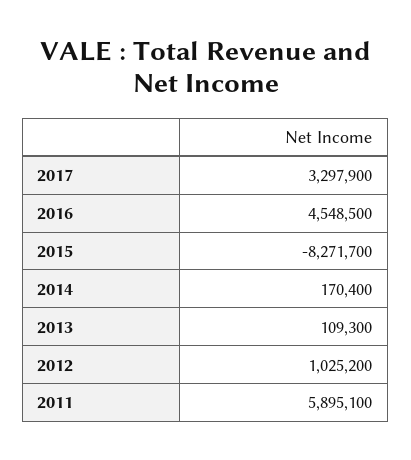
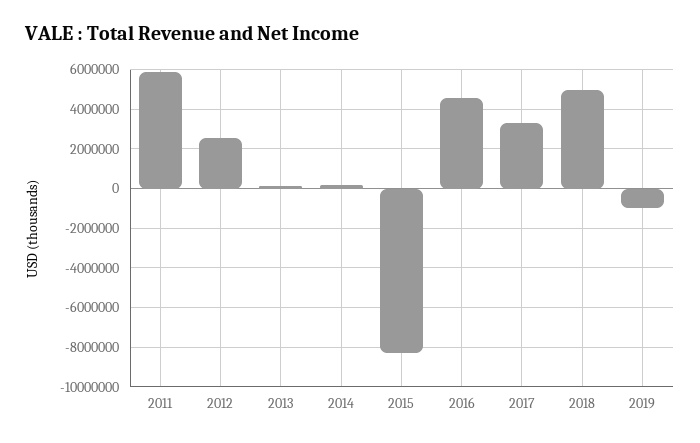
2012: 1025200 -> 2500000
2018: none -> 5000000
2019: none -> -1000000

